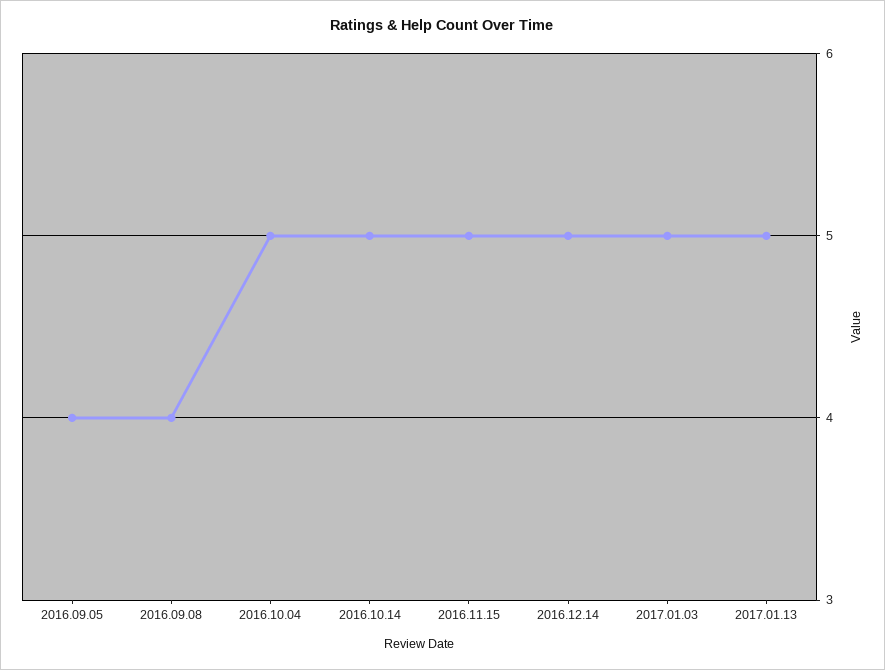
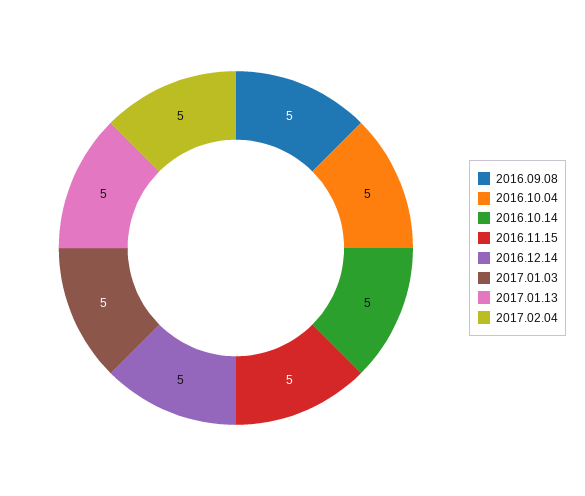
2016.09.05: 4 -> none
2016.09.08: 4 -> 5
2017.02.04: none -> 5

